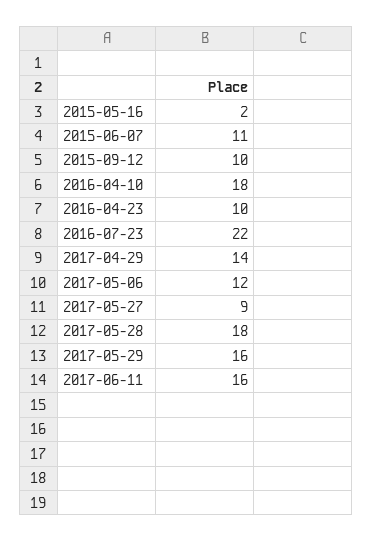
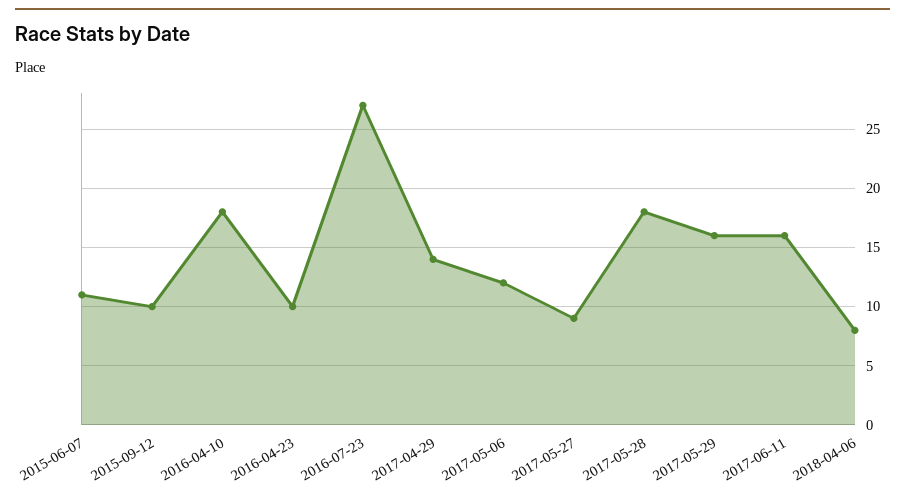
2015-05-16: 2 -> none
2016-07-23: 22 -> 27
2018-04-06: none -> 8

